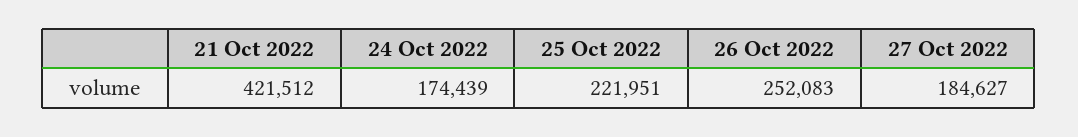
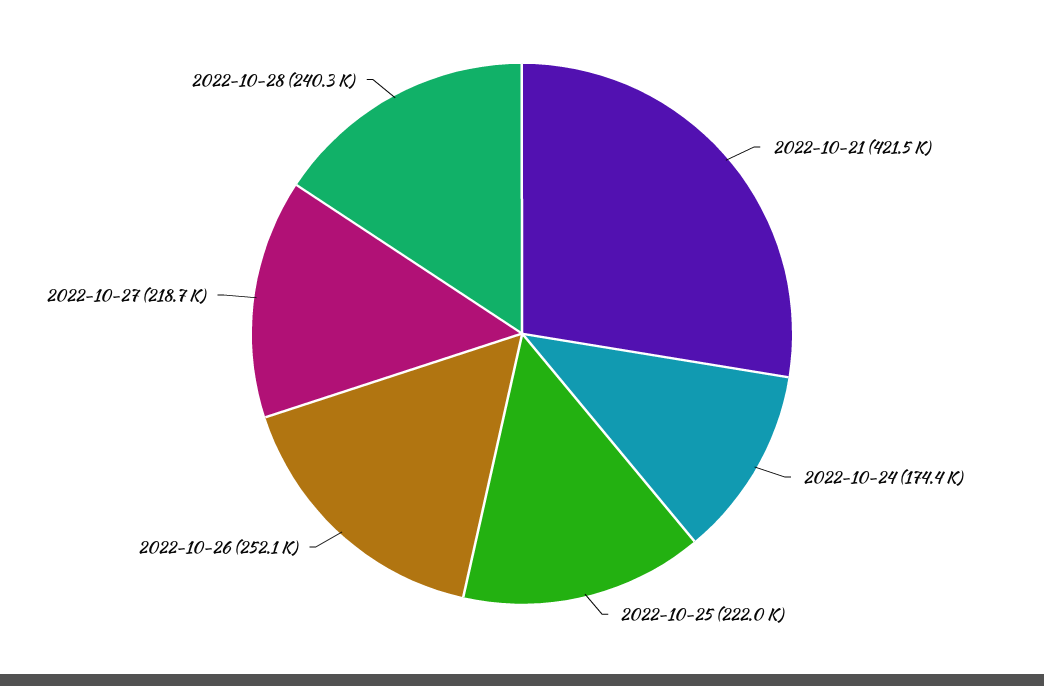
27 Oct 2022: 184627 -> 218700
2022-10-28: none -> 240300

